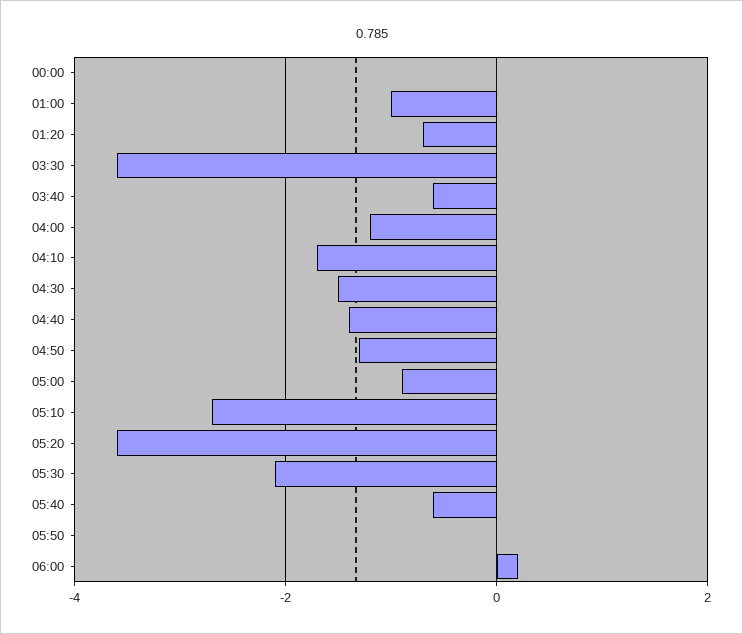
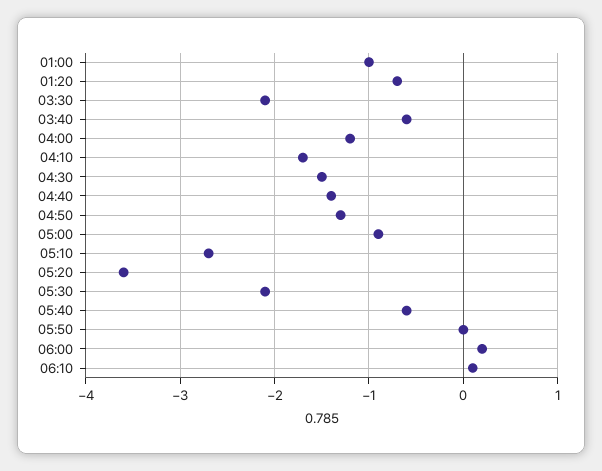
00:00: 0 -> none
03:30: -3.5 -> -2.1
06:10: none -> 0.1

